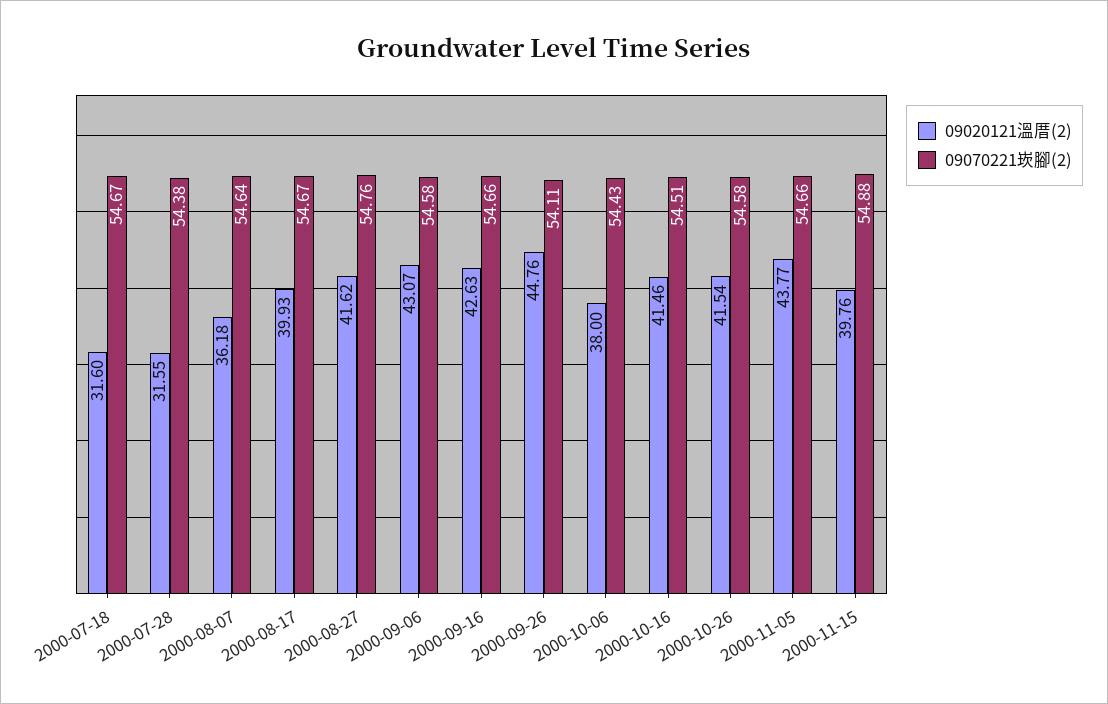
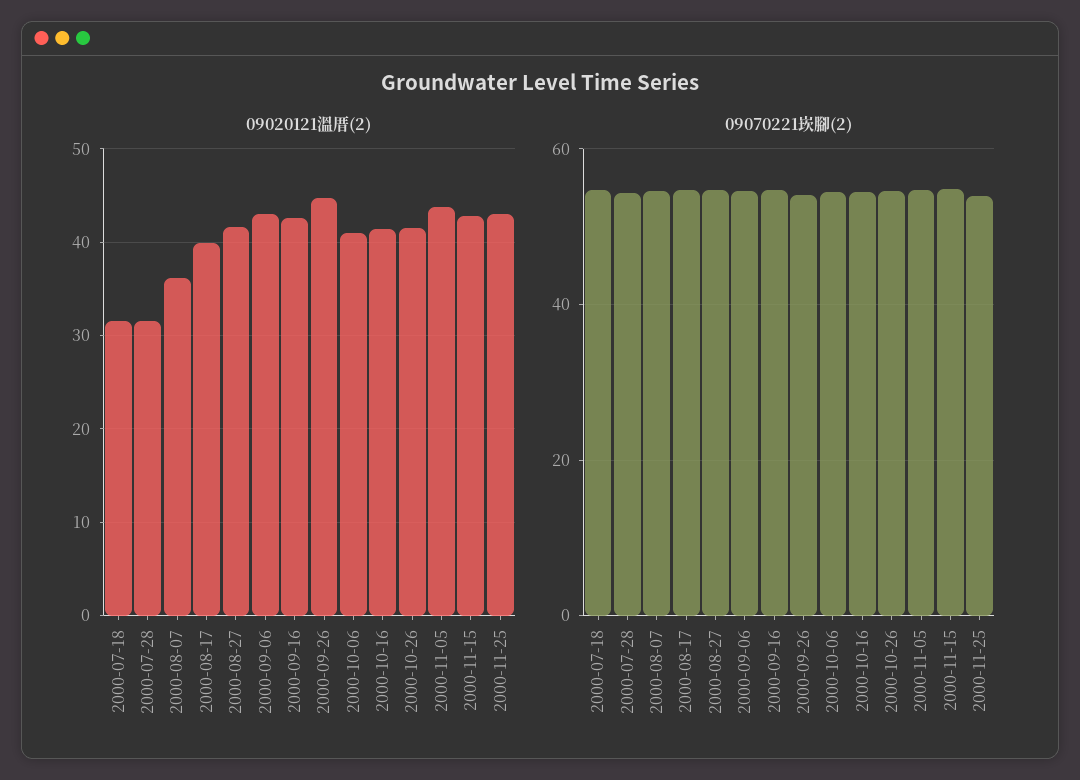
09020121溫厝(2), 2000-10-06: 38 -> 41
09020121溫厝(2), 2000-11-15: 39.76 -> 43
09020121溫厝(2), 2000-11-25: none -> 43
09070221崁腳(2), 2000-11-25: none -> 54

